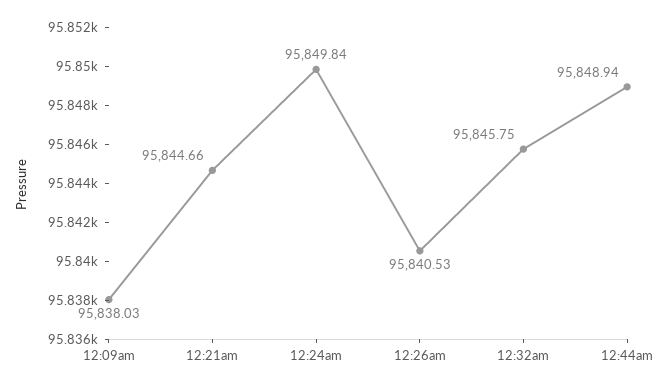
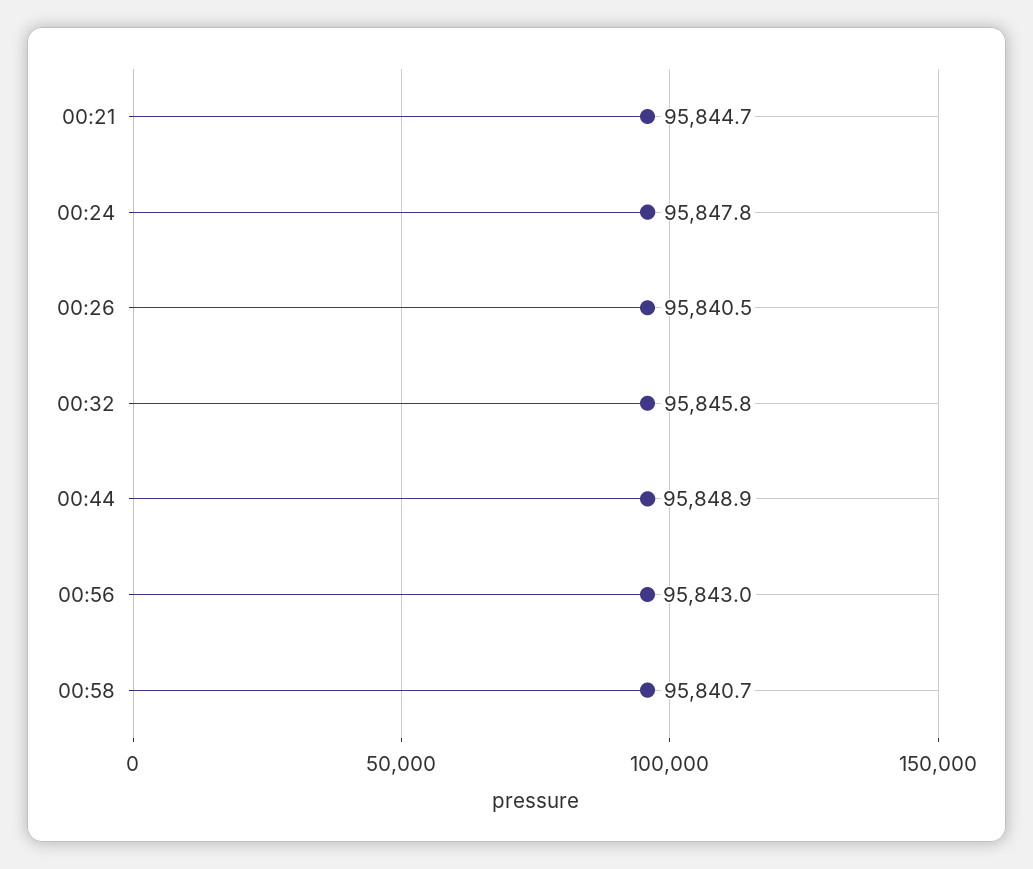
12:09am: 95838.03 -> none
12:24am: 95849.84 -> 95847.8
00:56: none -> 95843
00:58: none -> 95840.7

